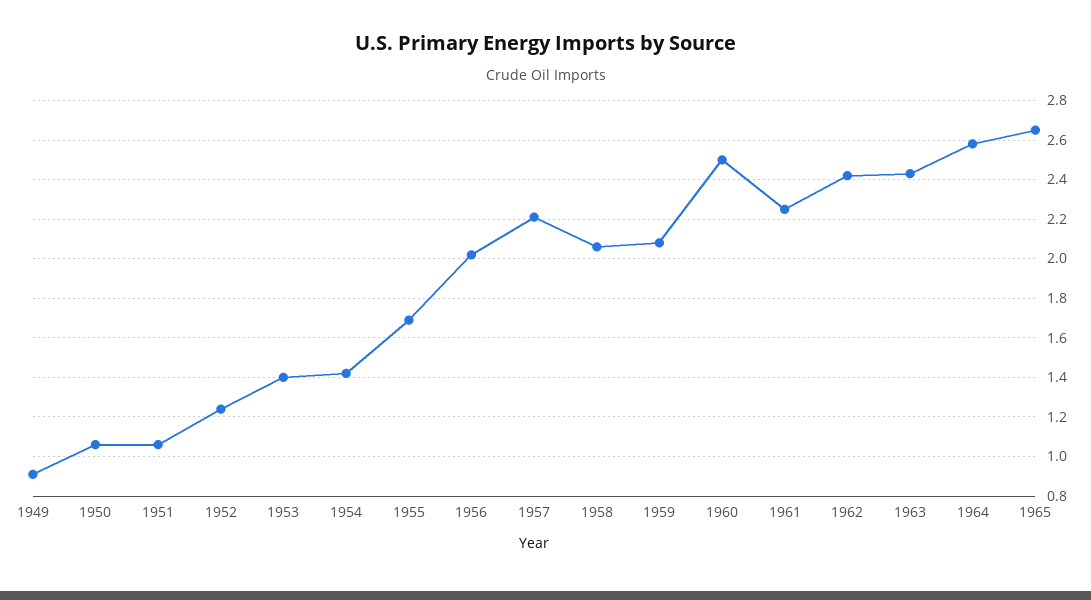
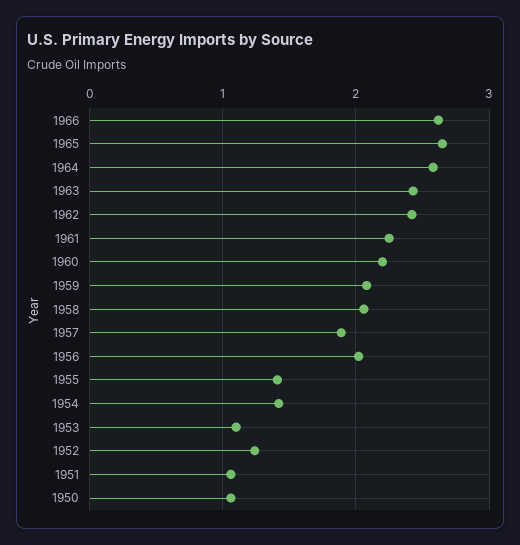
1949: 0.9 -> none
1953: 1.4 -> 1.1
1955: 1.7 -> 1.4
1957: 2.2 -> 1.9
1960: 2.5 -> 2.2
1966: none -> 2.6

